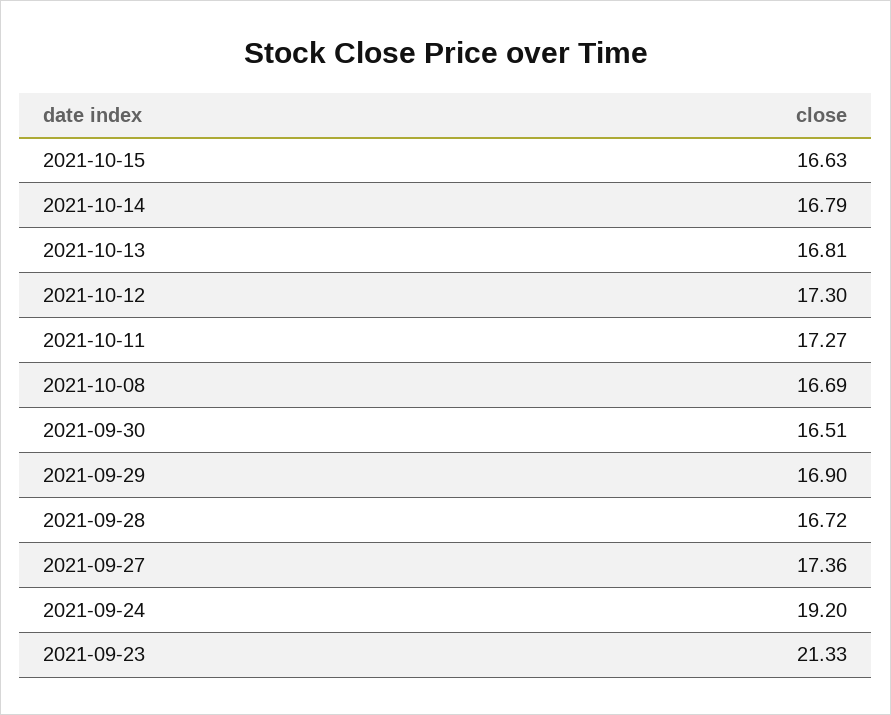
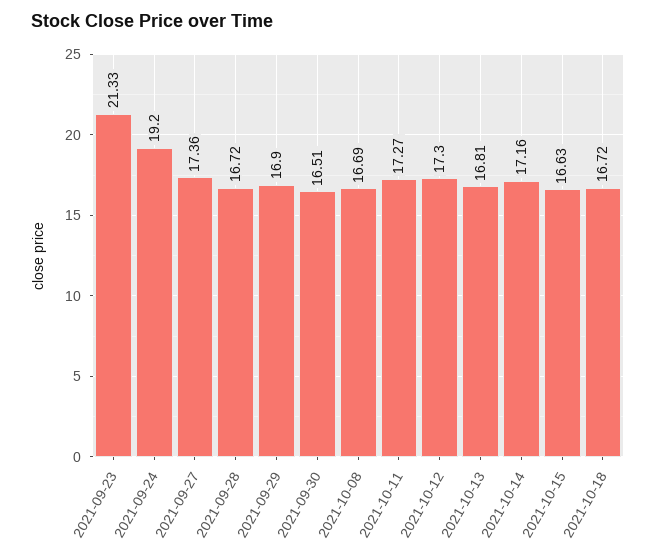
2021-10-14: 16.79 -> 17.16
2021-10-18: none -> 16.72

